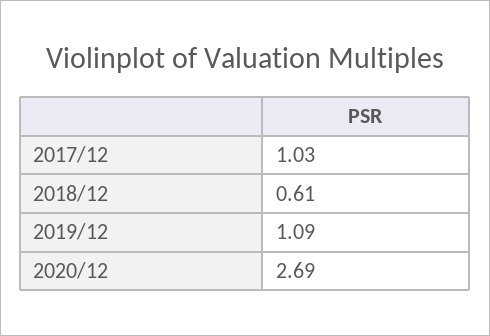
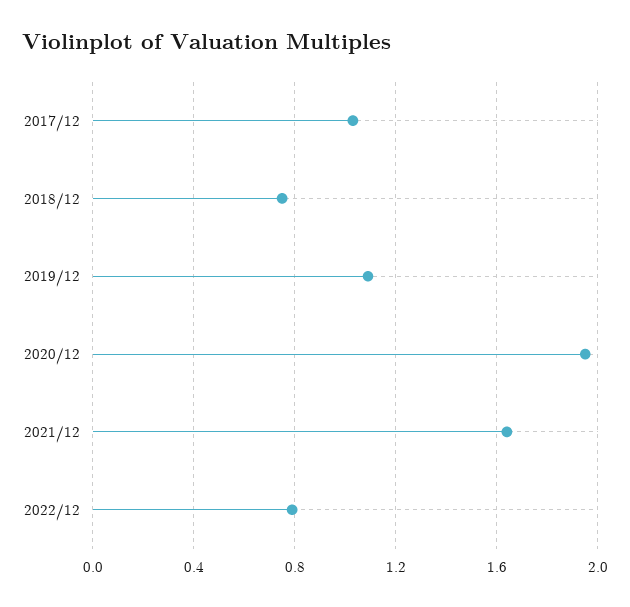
2018/12: 0.61 -> 0.75
2020/12: 2.69 -> 1.95
2021/12: none -> 1.65
2022/12: none -> 0.8

